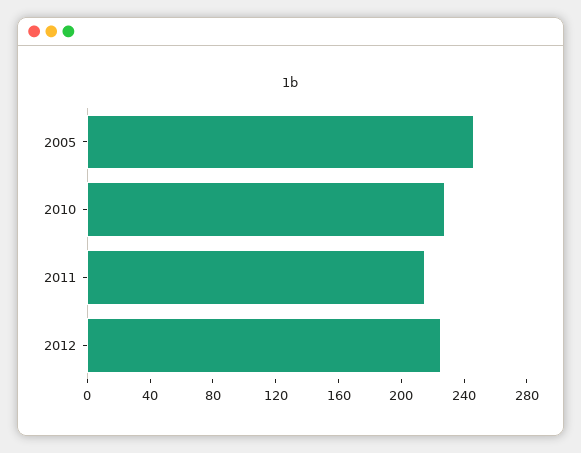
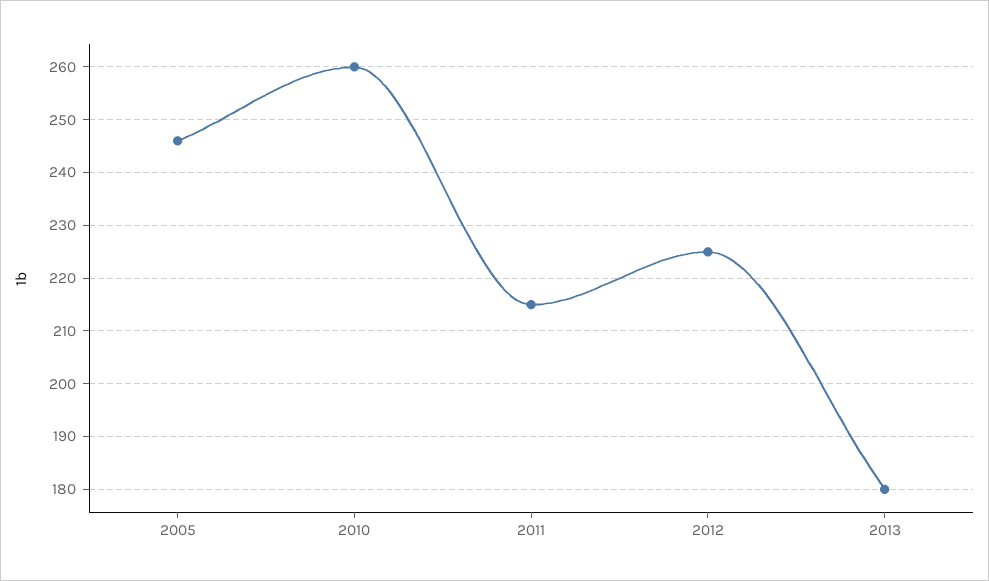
2010: 230 -> 260
2013: none -> 180

